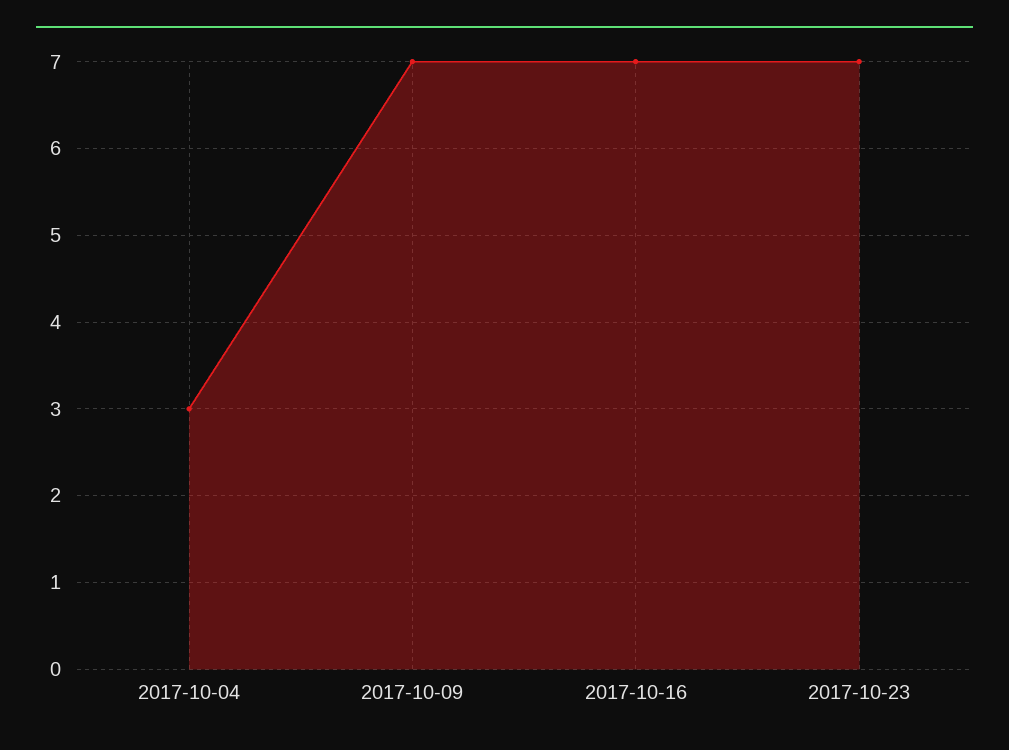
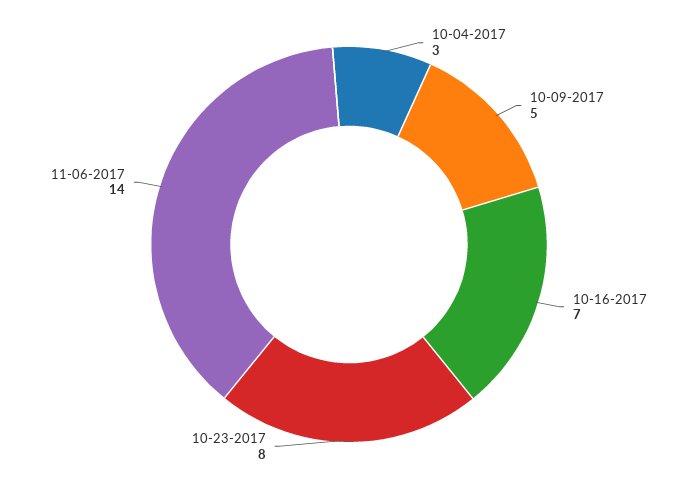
2017-10-09: 7 -> 5
2017-10-23: 7 -> 8
11-06-2017: none -> 14

